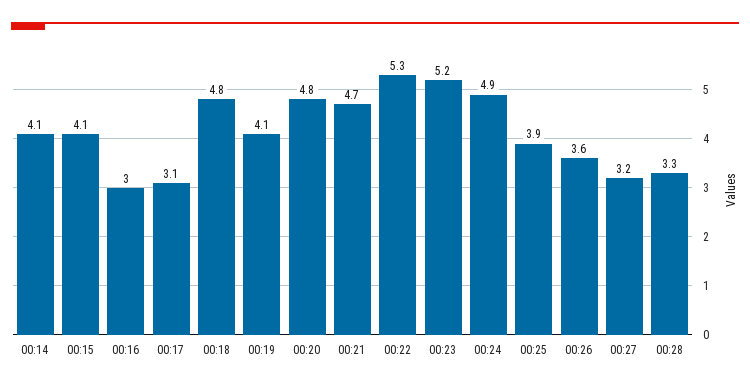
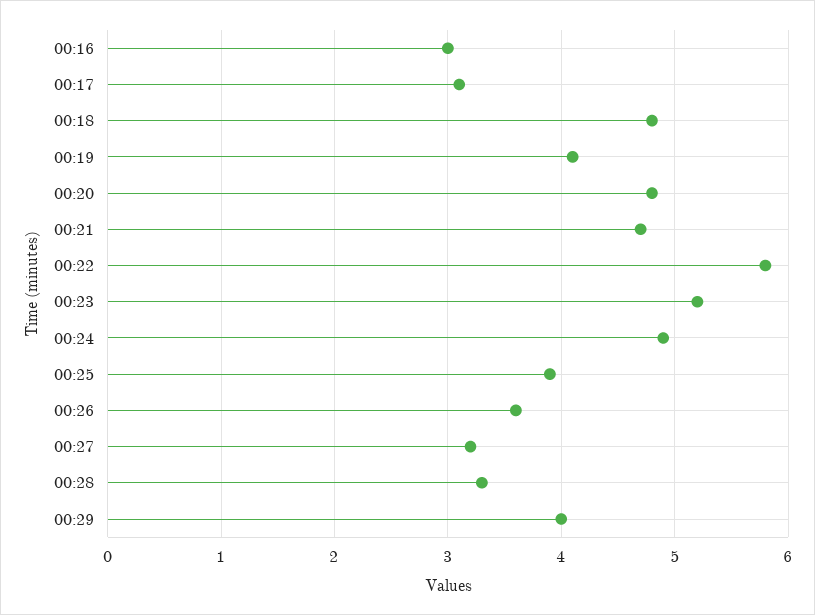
00:14: 4.1 -> none
00:15: 4.1 -> none
00:22: 5.3 -> 5.8
00:29: none -> 4

